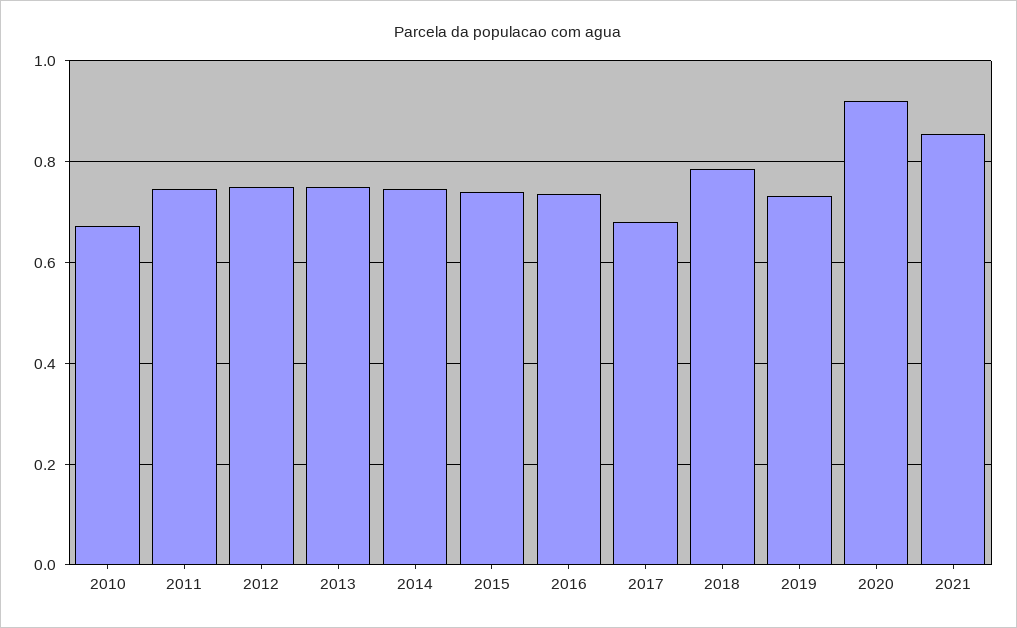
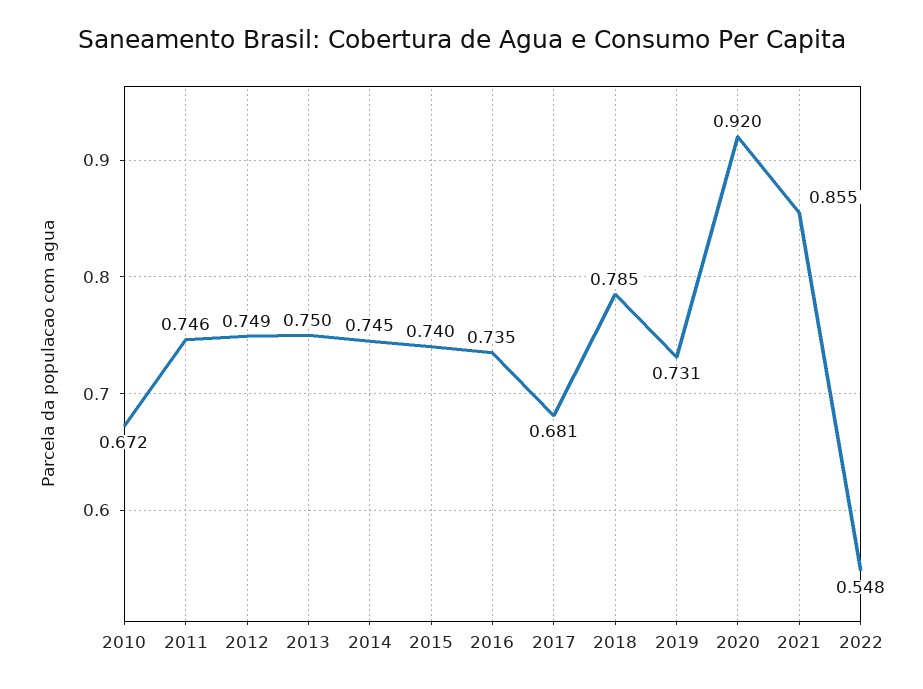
2022: none -> 0.548

